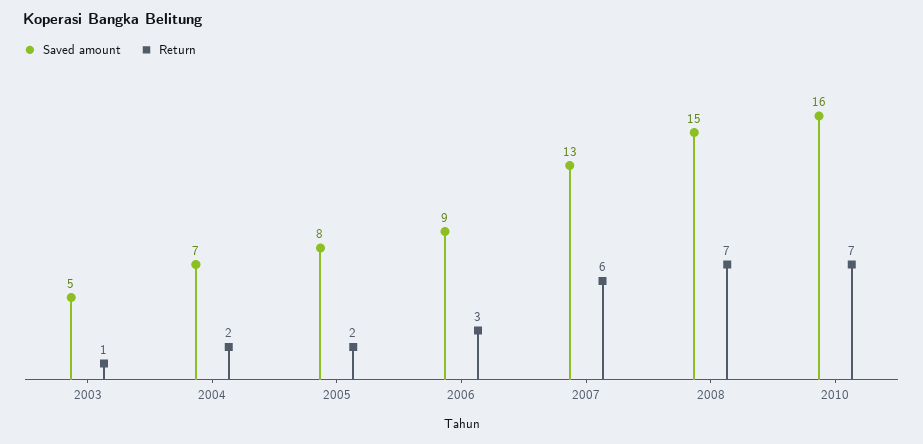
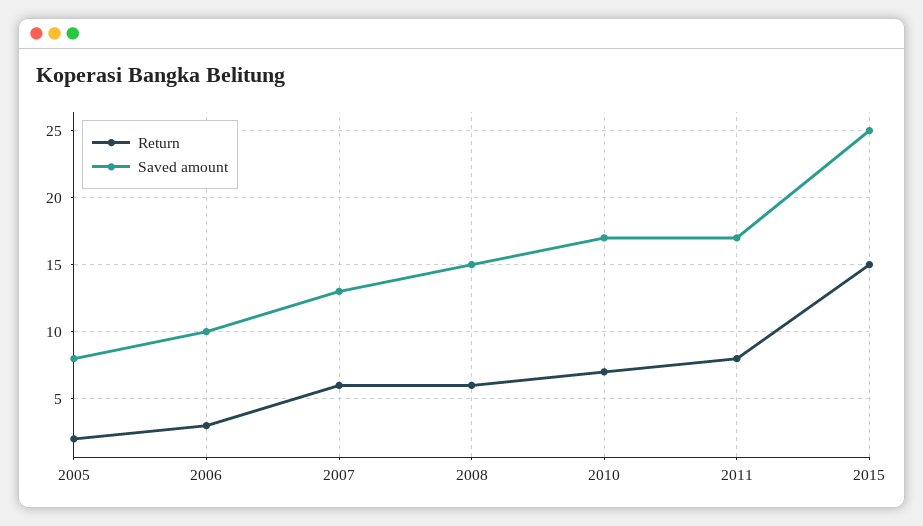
Saved amount, 2003: 5 -> none
Return, 2003: 1 -> none
Saved amount, 2004: 7 -> none
Return, 2004: 2 -> none
Saved amount, 2006: 9 -> 10
Return, 2008: 7 -> 6
Saved amount, 2010: 16 -> 17
Return, 2011: none -> 8
Saved amount, 2011: none -> 17
Return, 2015: none -> 15
Saved amount, 2015: none -> 25

